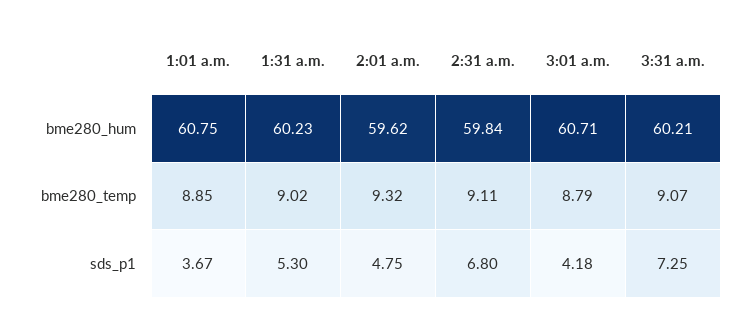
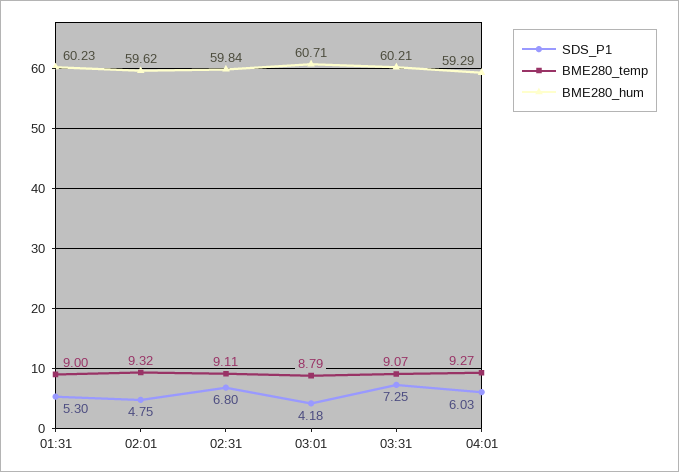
bme280_hum, 1:01 a.m.: 60.75 -> none
bme280_temp, 1:01 a.m.: 8.85 -> none
bme280_temp, 1:31 a.m.: 9.02 -> 9
sds_p1, 1:01 a.m.: 3.67 -> none
sds_p1, 04:01: none -> 6.03
bme280_temp, 04:01: none -> 9.27
bme280_hum, 04:01: none -> 59.29

